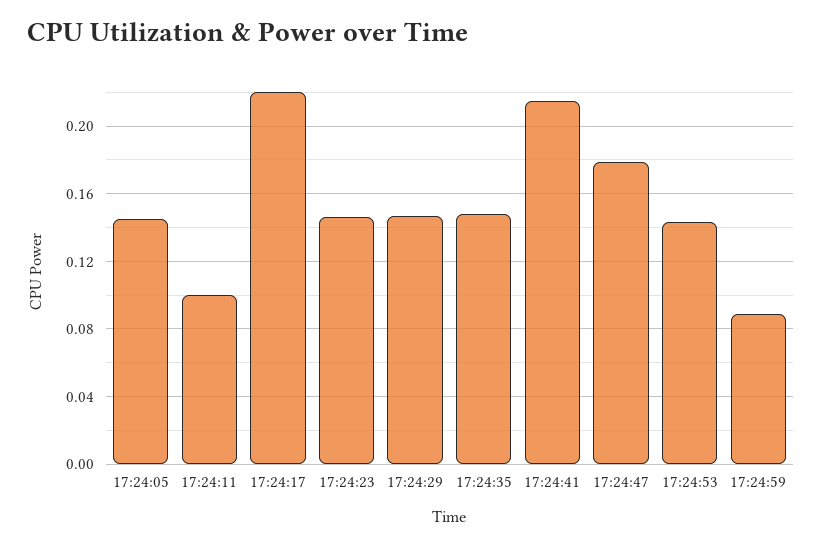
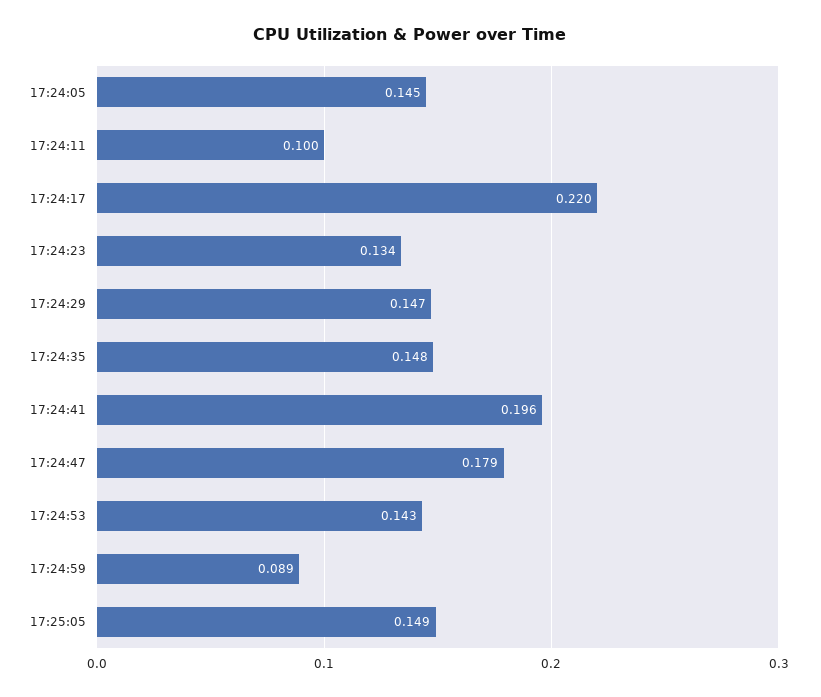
17:24:23: 0.145 -> 0.134
17:24:41: 0.215 -> 0.196
17:25:05: none -> 0.149

